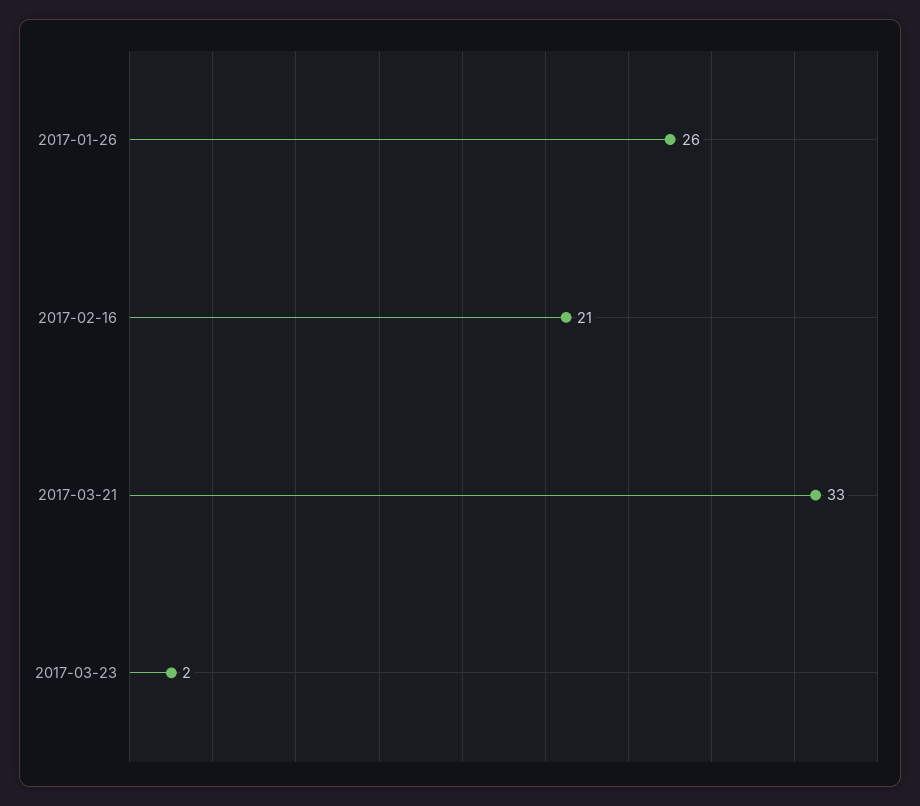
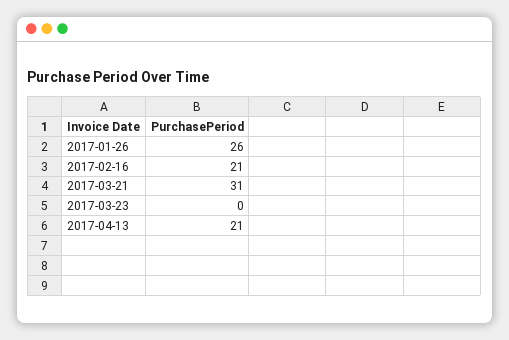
2017-03-21: 33 -> 31
2017-03-23: 2 -> 0
2017-04-13: none -> 21

